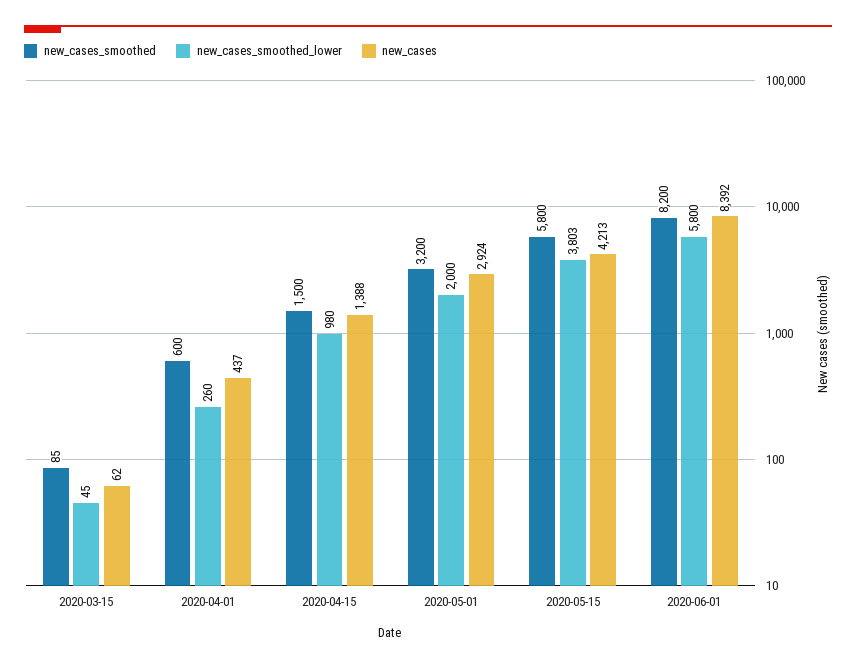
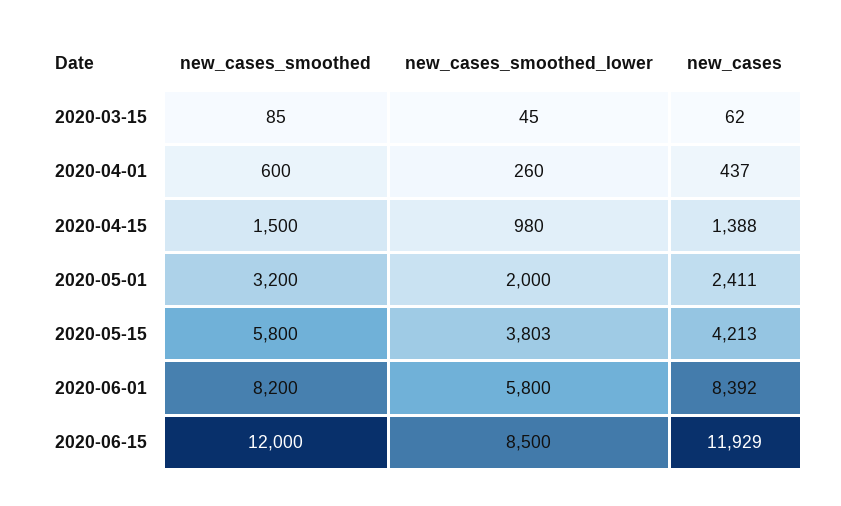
new_cases, 2020-05-01: 2924 -> 2411
new_cases_smoothed, 2020-06-15: none -> 12000
new_cases_smoothed_lower, 2020-06-15: none -> 8500
new_cases, 2020-06-15: none -> 11929

